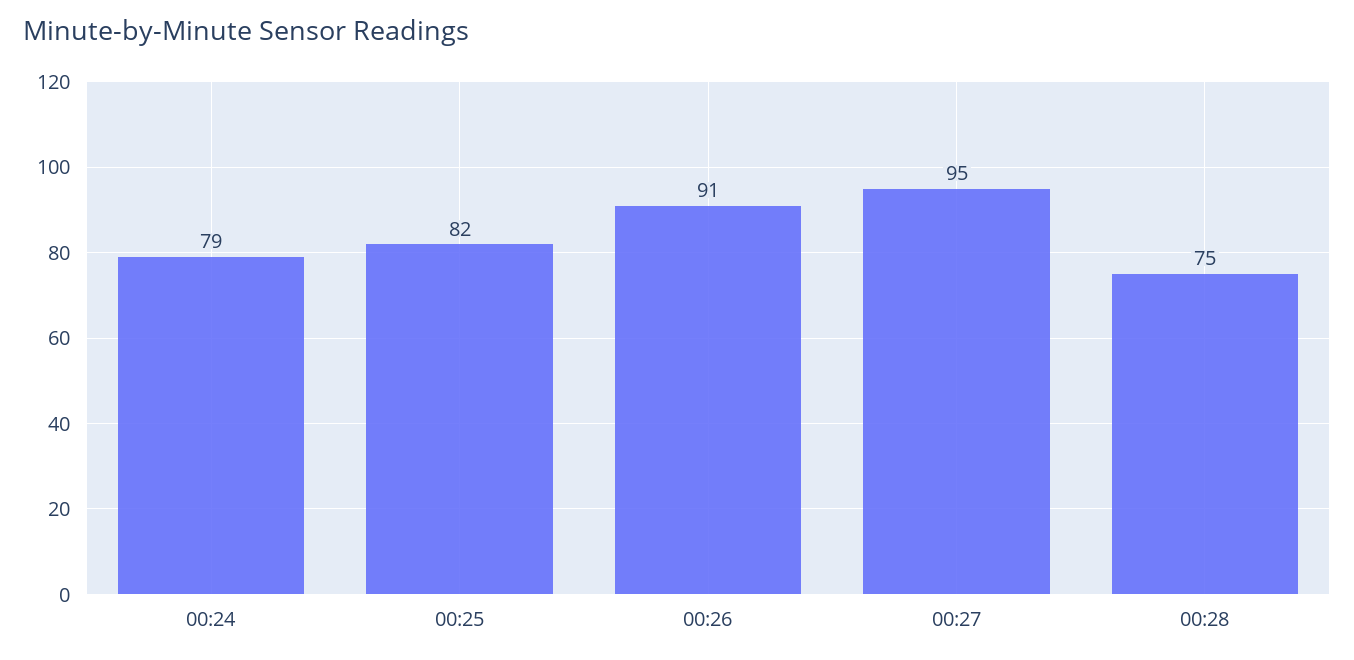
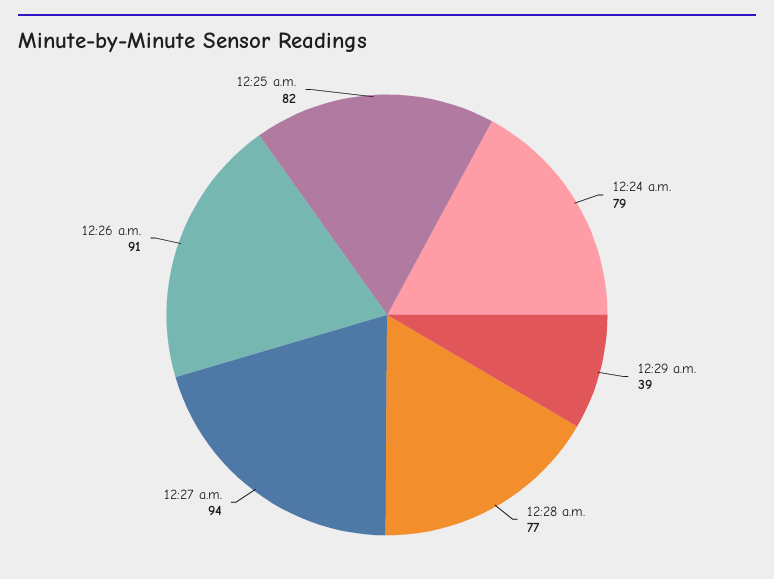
00:27: 95 -> 94
00:28: 75 -> 77
12:29 a.m.: none -> 39

